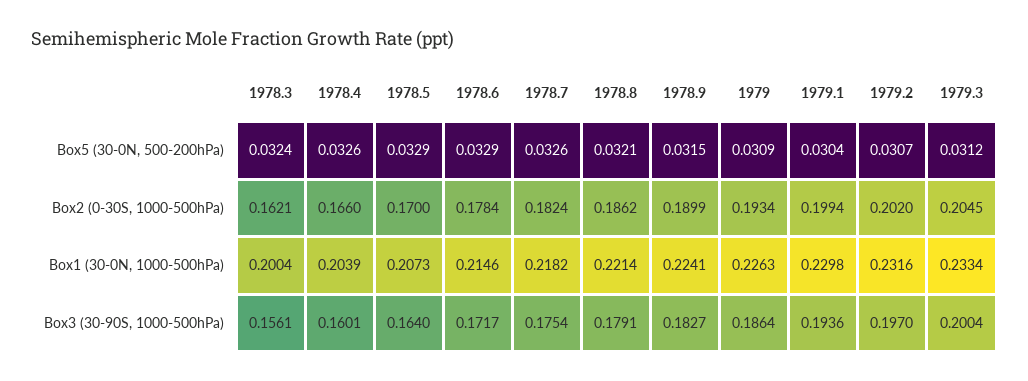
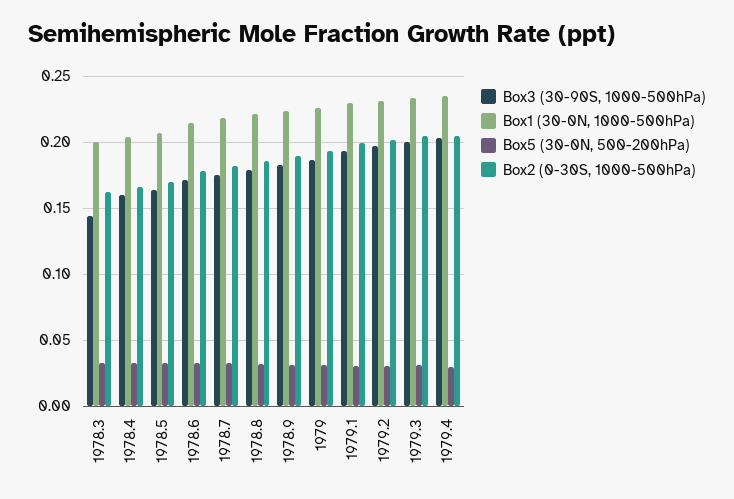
Box3 (30-90S, 1000-500hPa), 1978.3: 0.1561 -> 0.145
Box3 (30-90S, 1000-500hPa), 1979.4: none -> 0.205
Box1 (30-0N, 1000-500hPa), 1979.4: none -> 0.235
Box5 (30-0N, 500-200hPa), 1979.4: none -> 0.03
Box2 (0-30S, 1000-500hPa), 1979.4: none -> 0.205

